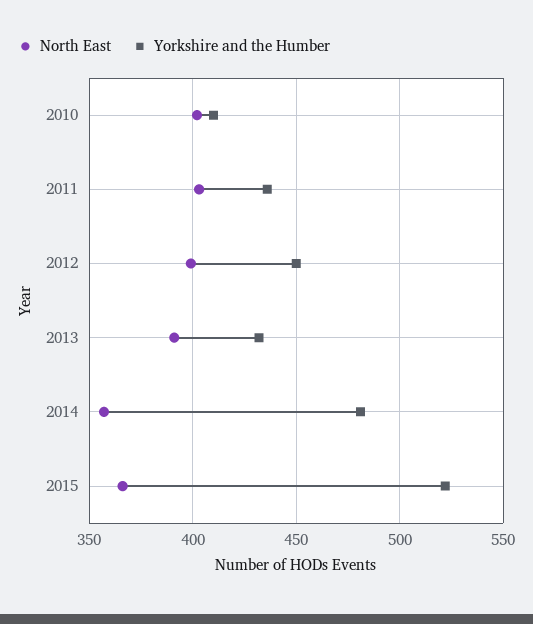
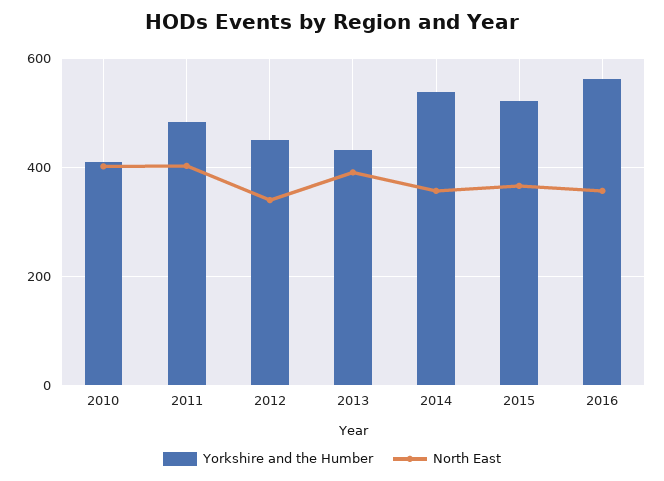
Yorkshire and the Humber, 2011: 435 -> 480
North East, 2012: 400 -> 340
Yorkshire and the Humber, 2014: 480 -> 540
Yorkshire and the Humber, 2016: none -> 560
North East, 2016: none -> 360

